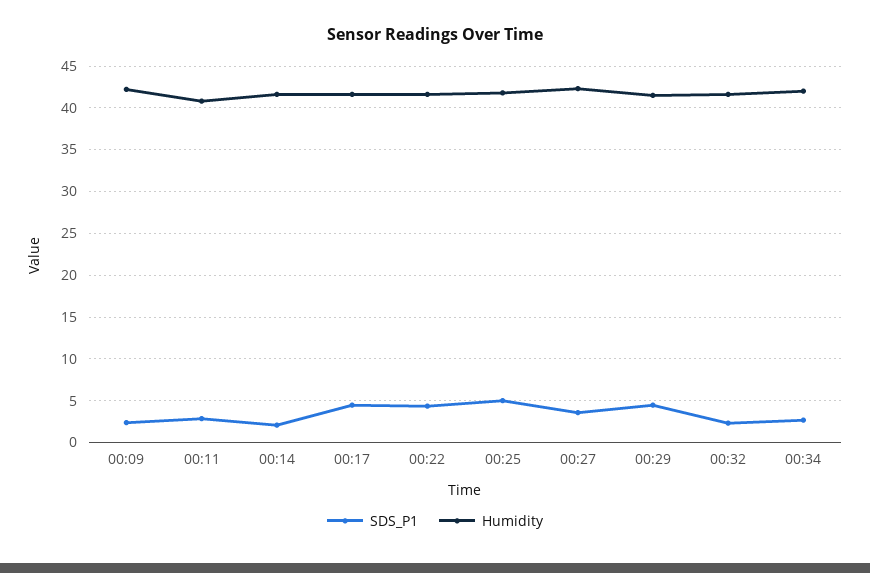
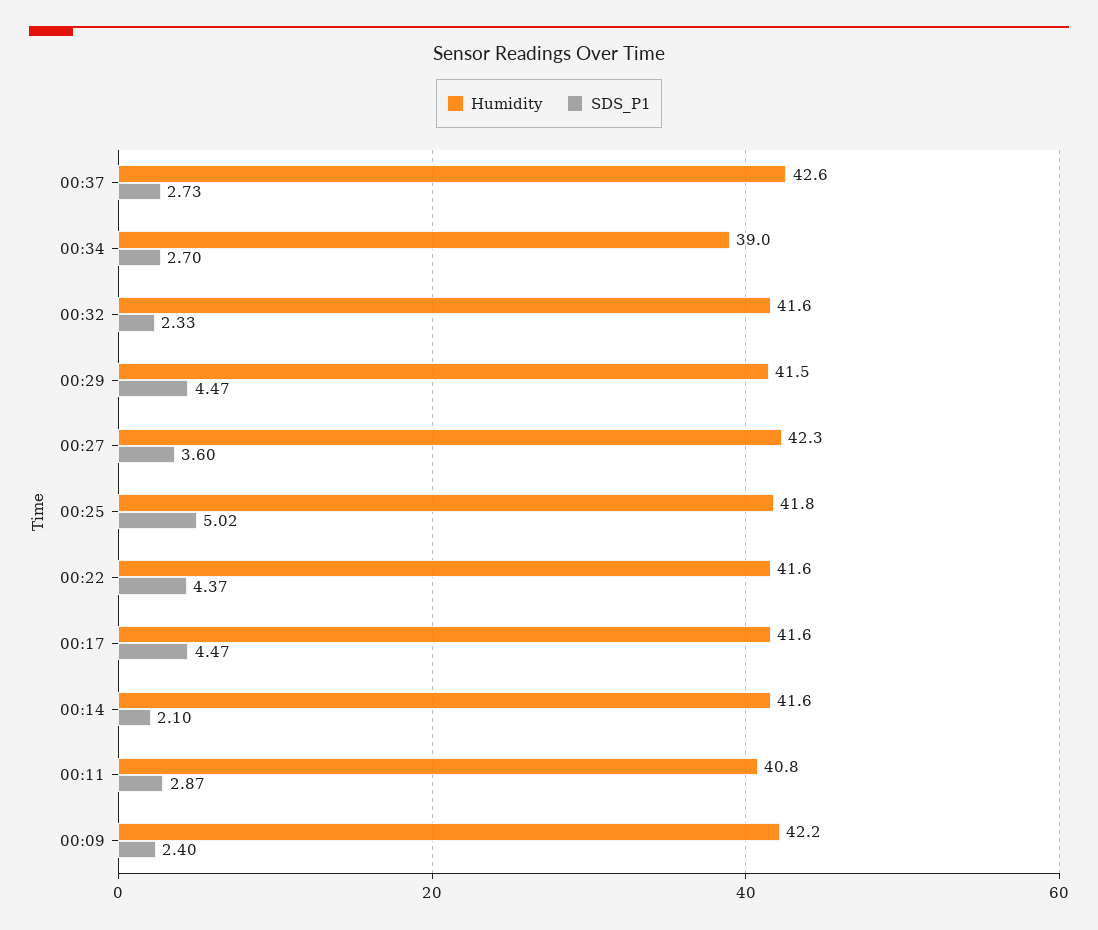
Humidity, 00:34: 42 -> 39
Humidity, 00:37: none -> 42.6
SDS_P1, 00:37: none -> 2.73

